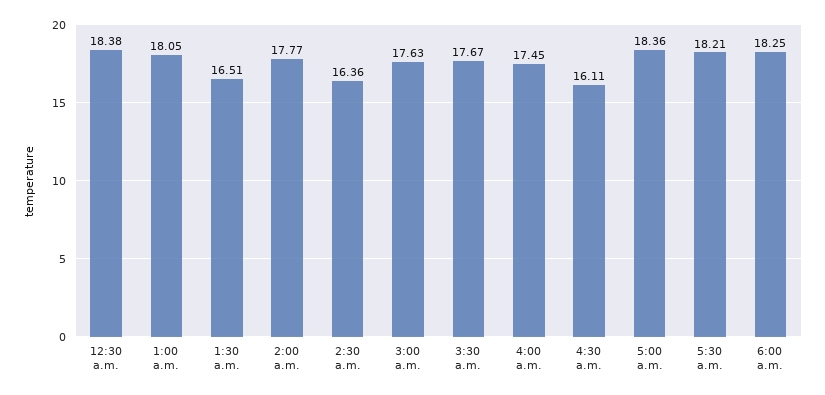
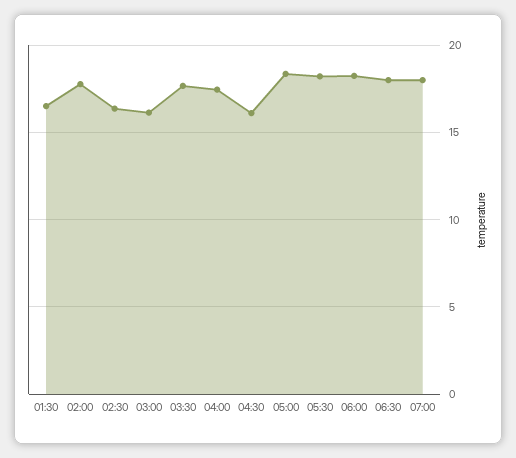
12:30 a.m.: 18.38 -> none
1:00 a.m.: 18.05 -> none
3:00 a.m.: 17.63 -> 16
06:30: none -> 18
07:00: none -> 18

